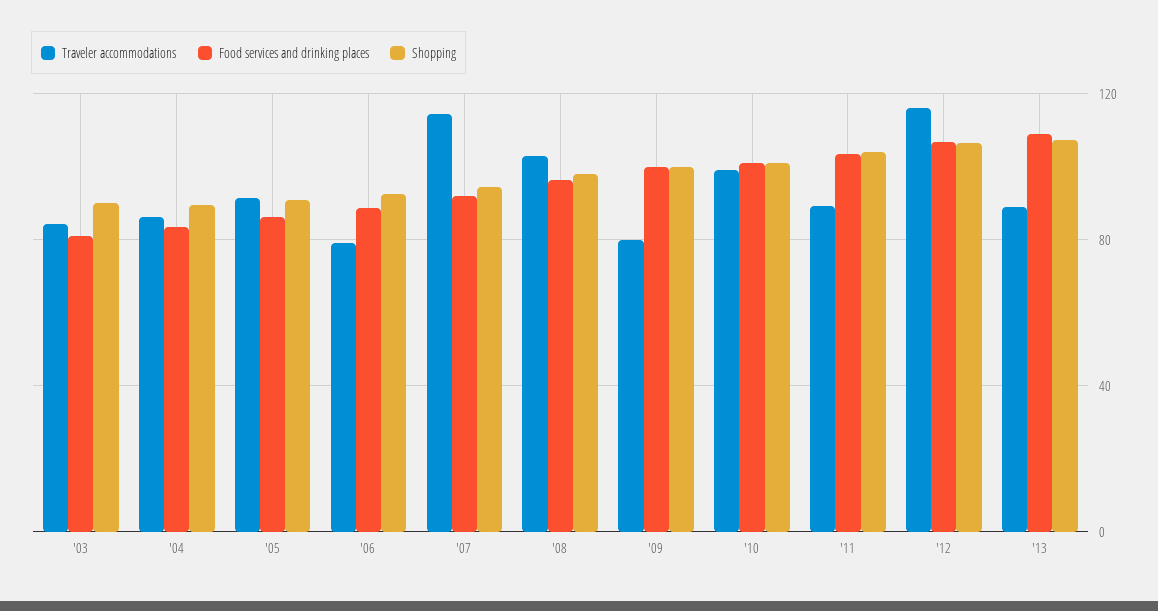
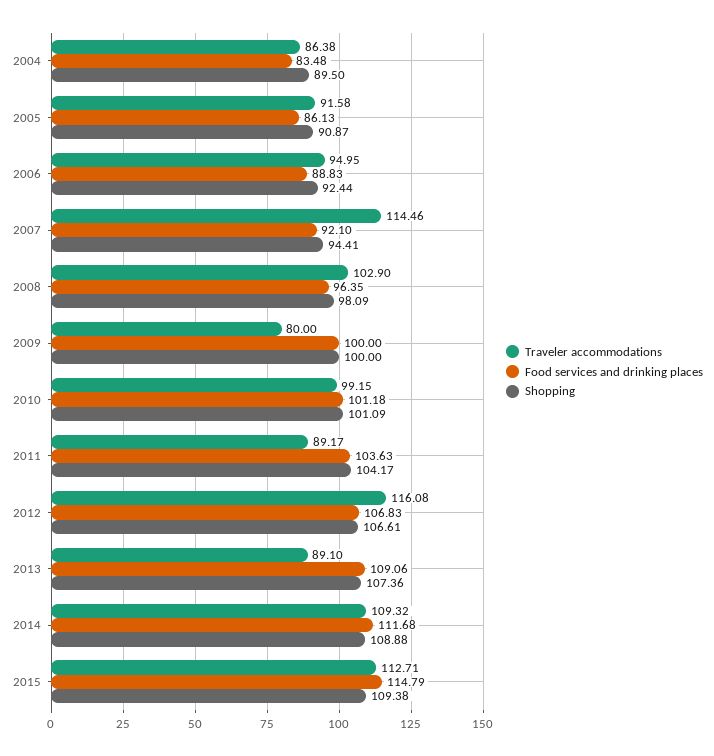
Traveler accommodations, '03: 85 -> none
Food services and drinking places, '03: 80 -> none
Shopping, '03: 90 -> none
Traveler accommodations, '06: 80 -> 94.95
Traveler accommodations, 2014: none -> 109.32
Food services and drinking places, 2014: none -> 111.68
Shopping, 2014: none -> 108.88
Traveler accommodations, 2015: none -> 112.71
Food services and drinking places, 2015: none -> 114.79
Shopping, 2015: none -> 109.38

